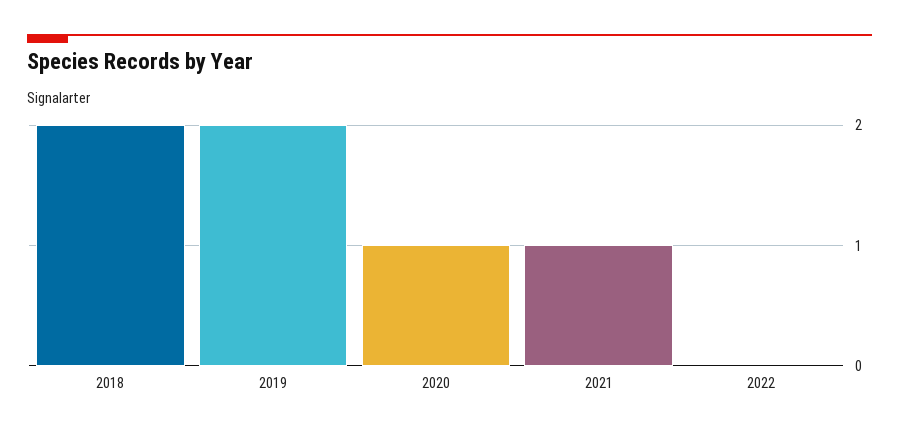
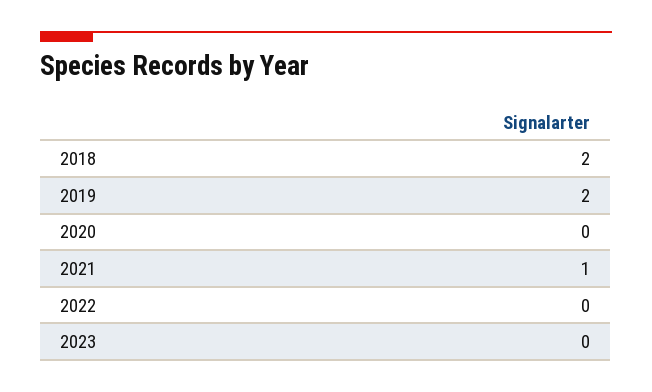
2020: 1 -> 0
2023: none -> 0

